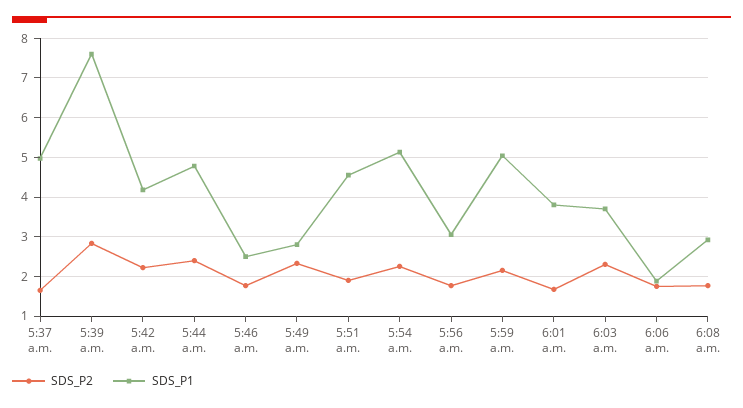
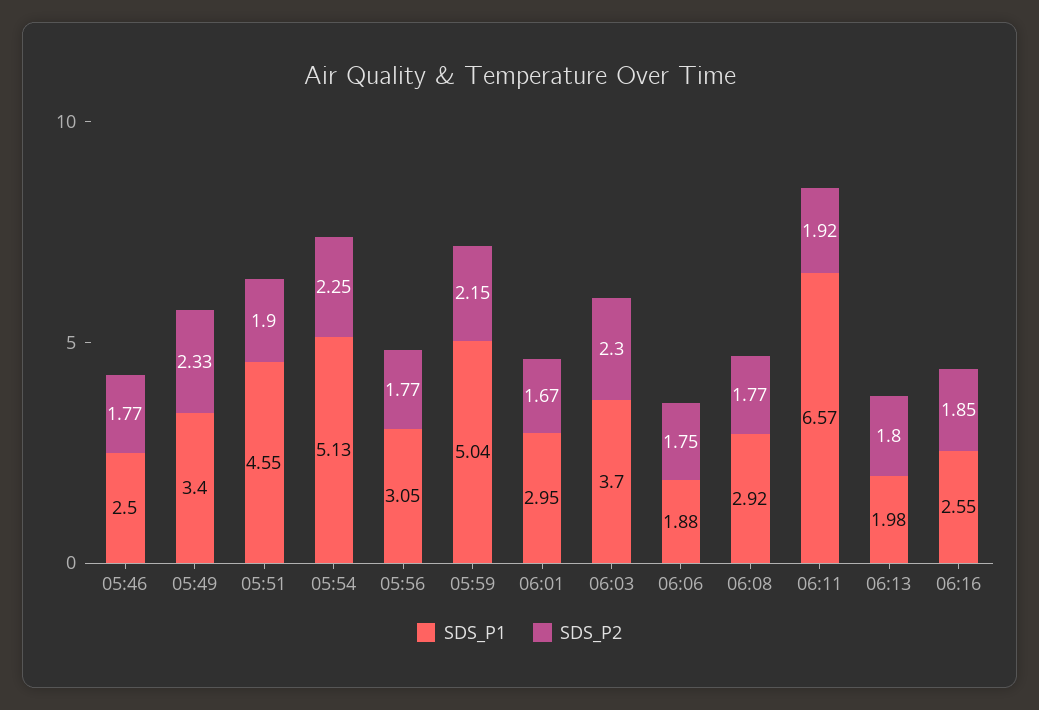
SDS_P2, 5:37 a.m.: 1.6 -> none
SDS_P1, 5:37 a.m.: 5 -> none
SDS_P2, 5:39 a.m.: 2.8 -> none
SDS_P1, 5:39 a.m.: 7.6 -> none
SDS_P2, 5:42 a.m.: 2.2 -> none
SDS_P1, 5:42 a.m.: 4.2 -> none
SDS_P2, 5:44 a.m.: 2.4 -> none
SDS_P1, 5:44 a.m.: 4.8 -> none
SDS_P1, 5:49 a.m.: 2.8 -> 3.4
SDS_P1, 6:01 a.m.: 3.8 -> 2.95
SDS_P1, 06:11: none -> 6.57
SDS_P2, 06:11: none -> 1.92
SDS_P1, 06:13: none -> 1.98
SDS_P2, 06:13: none -> 1.8
SDS_P1, 06:16: none -> 2.55
SDS_P2, 06:16: none -> 1.85

